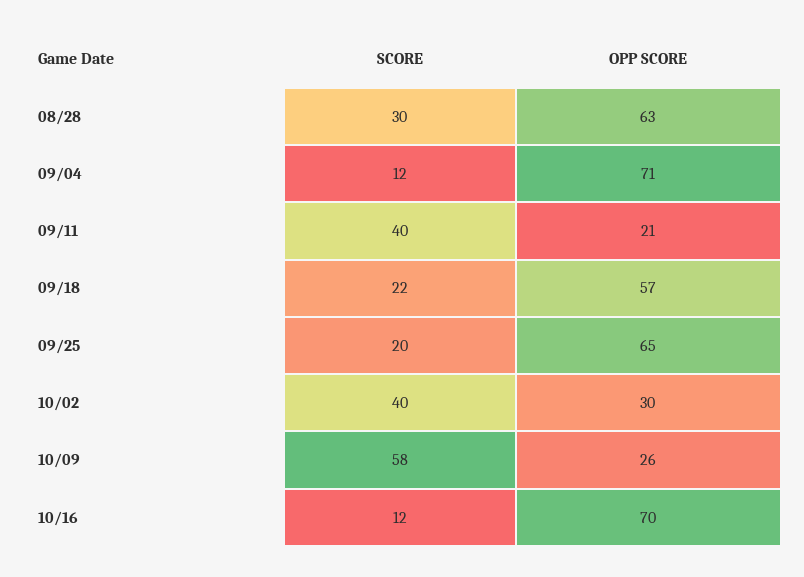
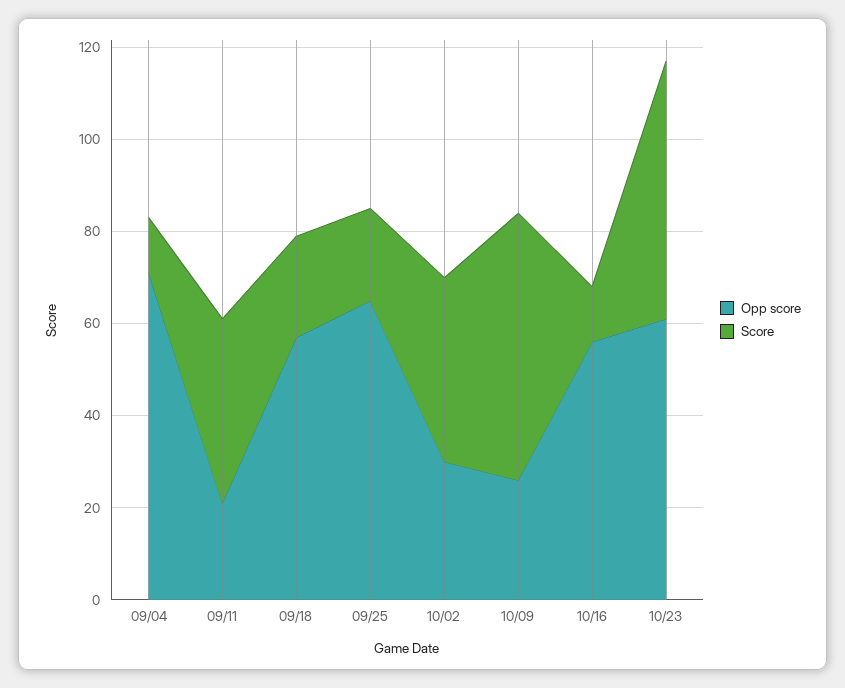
SCORE, 08/28: 30 -> none
OPP SCORE, 08/28: 63 -> none
OPP SCORE, 10/16: 70 -> 55
OPP SCORE, 10/23: none -> 60
SCORE, 10/23: none -> 55

